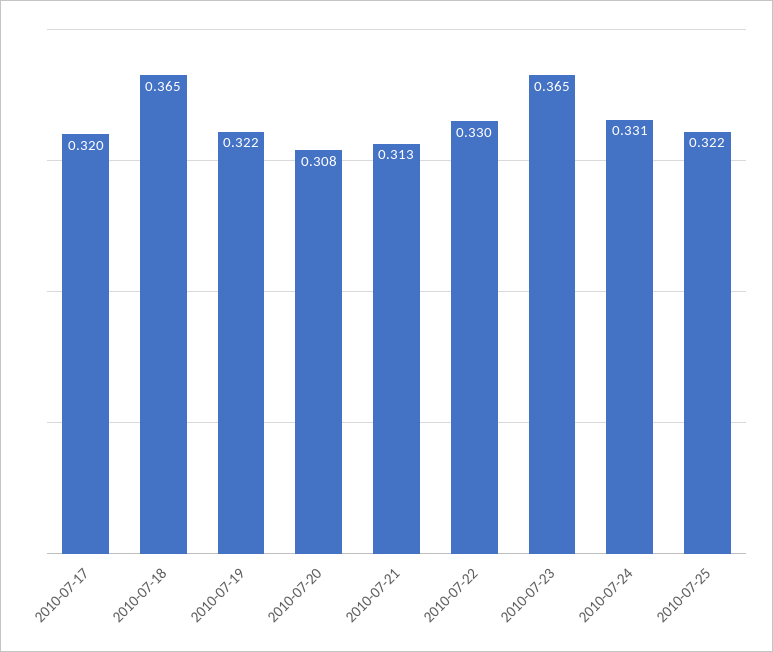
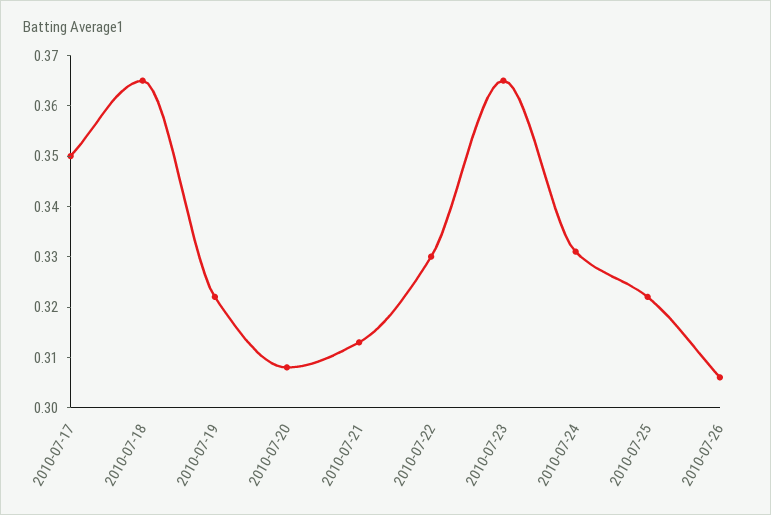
2010-07-17: 0.32 -> 0.35
2010-07-26: none -> 0.305

